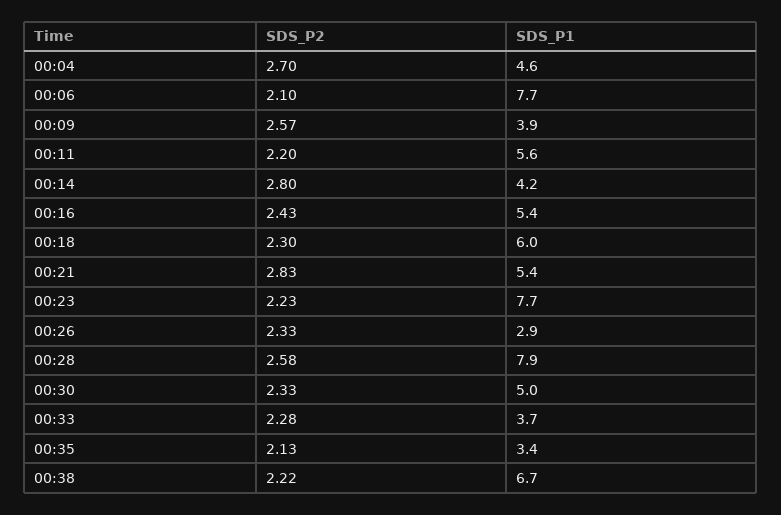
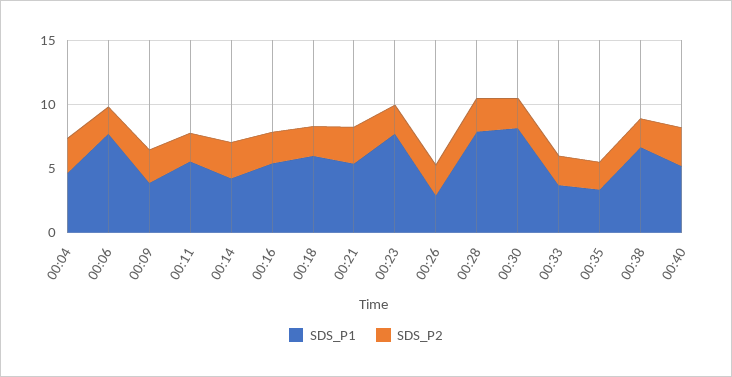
SDS_P1, 00:30: 5 -> 8
SDS_P1, 00:40: none -> 5
SDS_P2, 00:40: none -> 3

